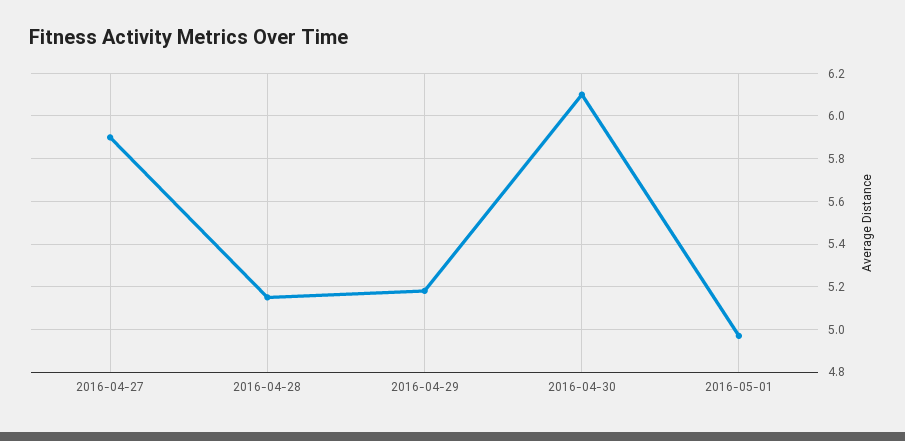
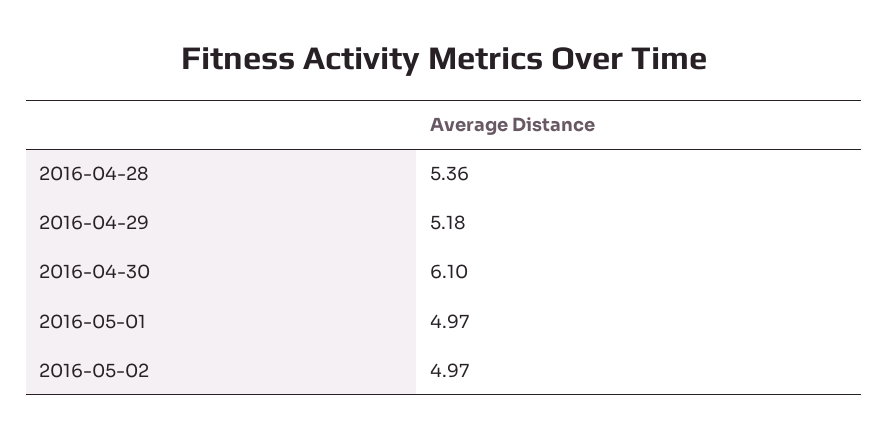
2016-04-27: 5.9 -> none
2016-04-28: 5.15 -> 5.36
2016-05-02: none -> 4.97

